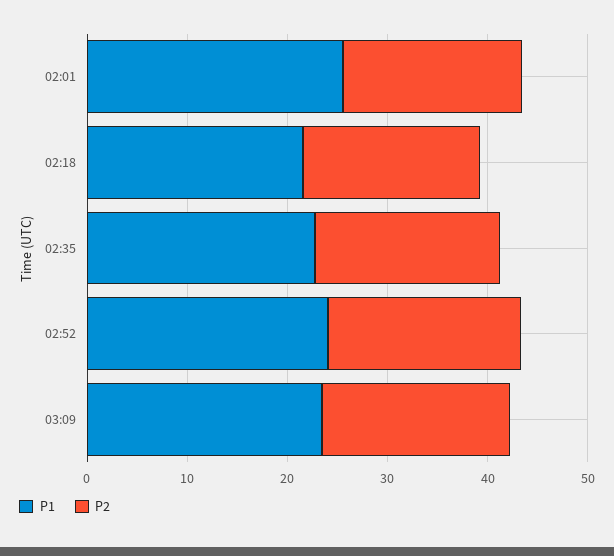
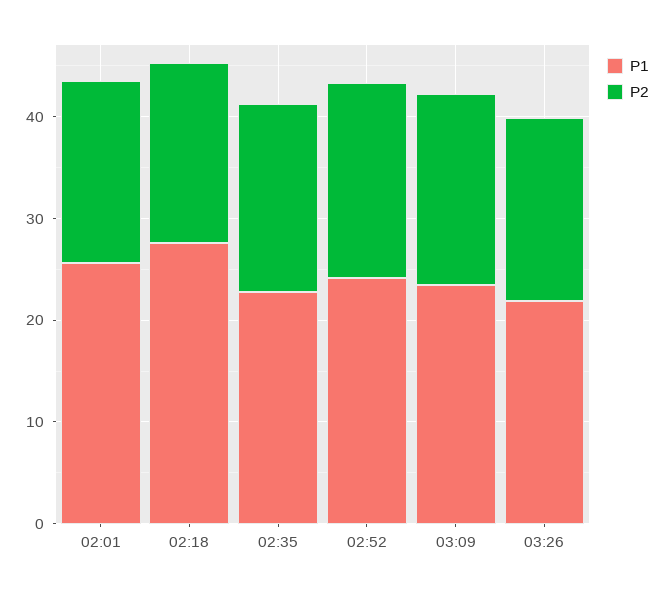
P1, 02:18: 22 -> 28
P1, 03:26: none -> 22
P2, 03:26: none -> 18

